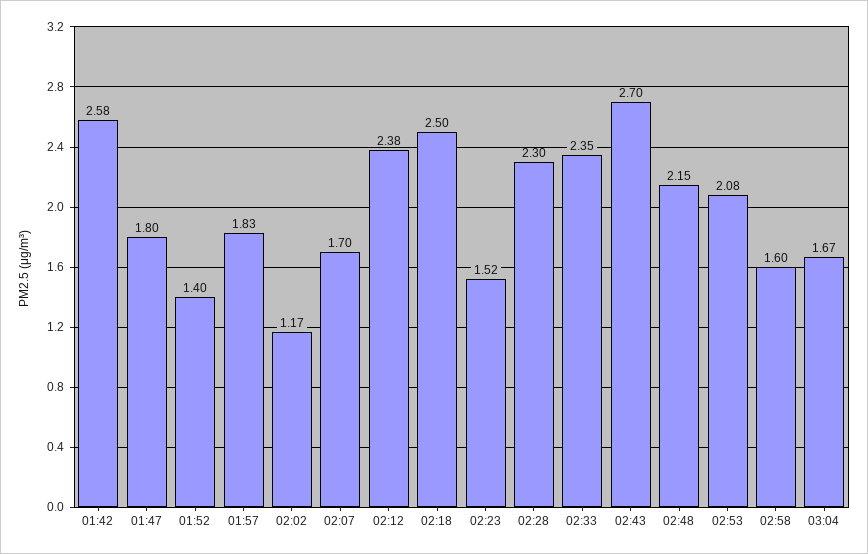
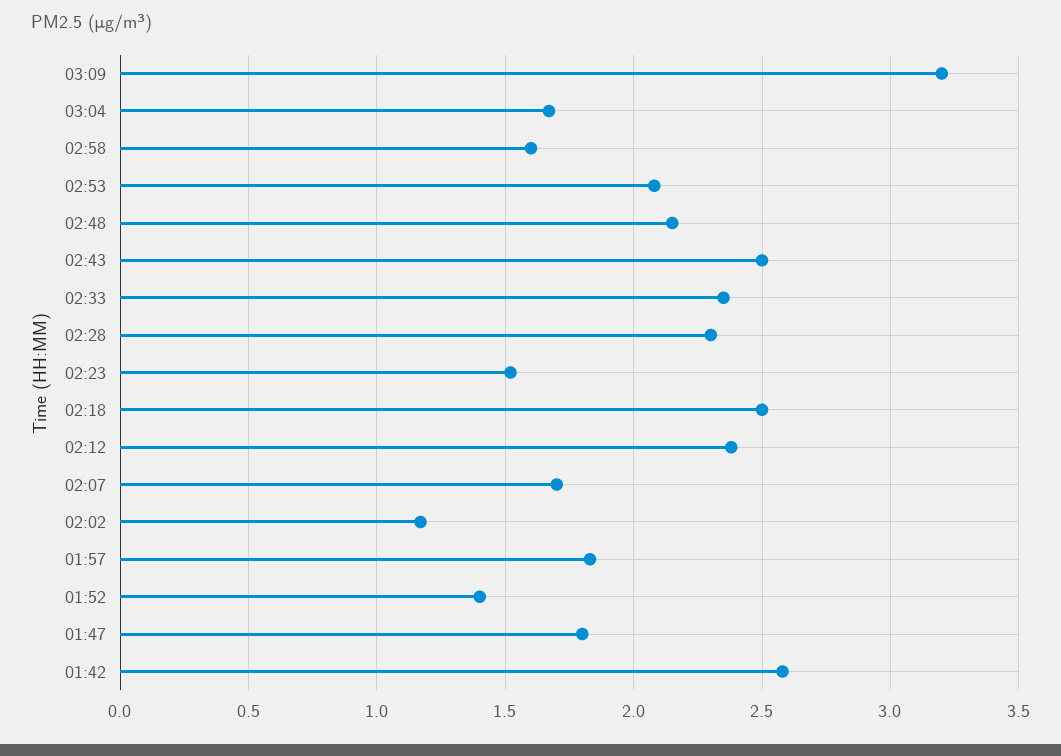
02:43: 2.7 -> 2.5
03:09: none -> 3.2

